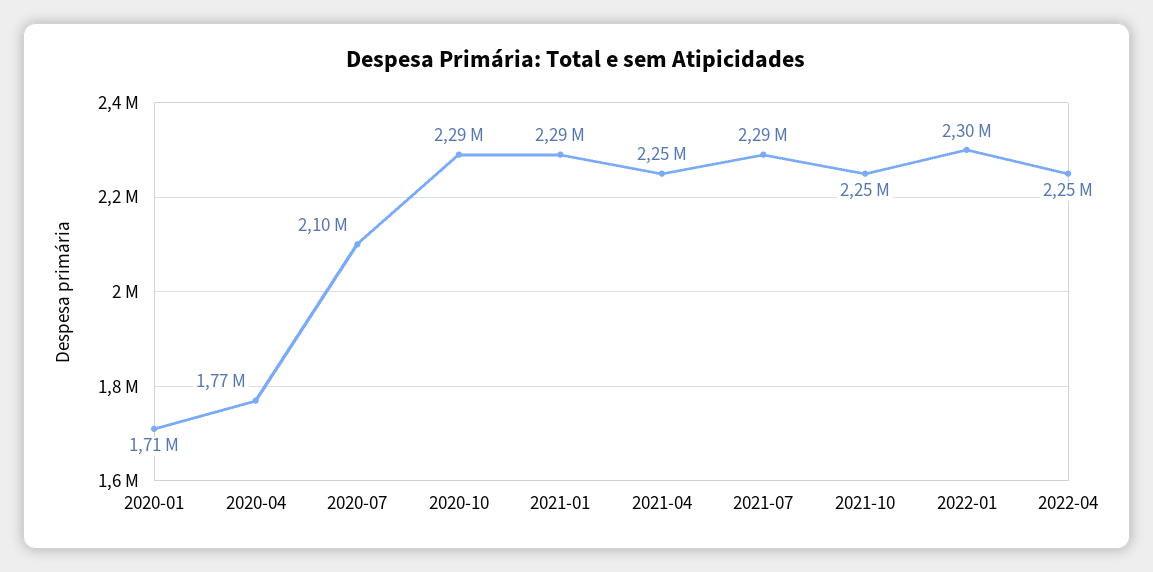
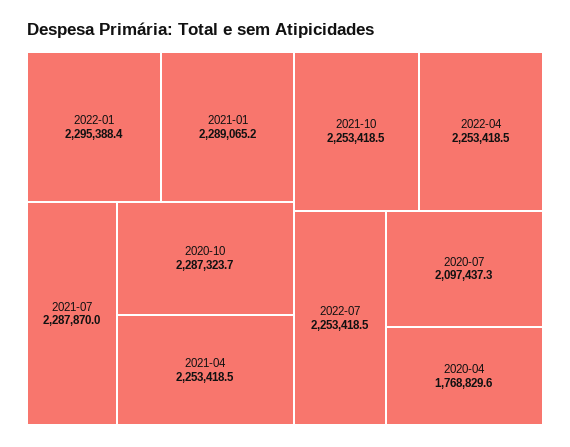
2020-01: 1710000 -> none
2022-07: none -> 2253418.5

